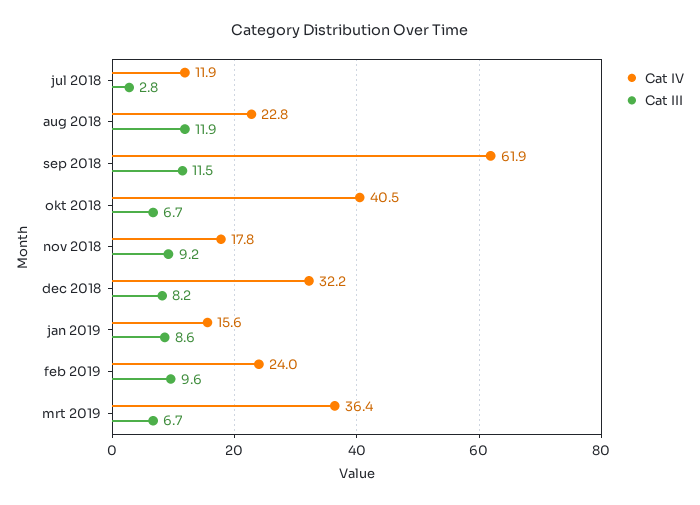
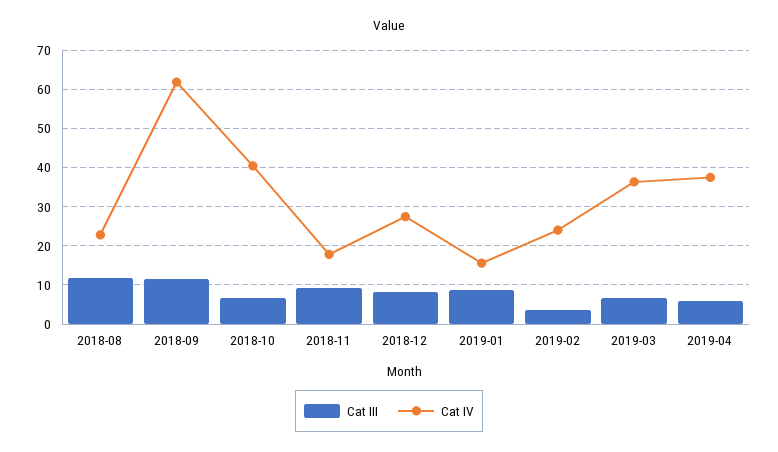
Cat IV, jul 2018: 11.9 -> none
Cat III, jul 2018: 2.8 -> none
Cat IV, dec 2018: 32.2 -> 28
Cat III, feb 2019: 9.6 -> 4
Cat III, 2019-04: none -> 6
Cat IV, 2019-04: none -> 38

